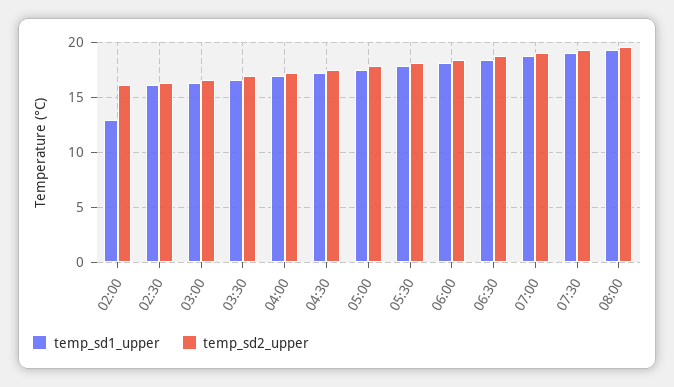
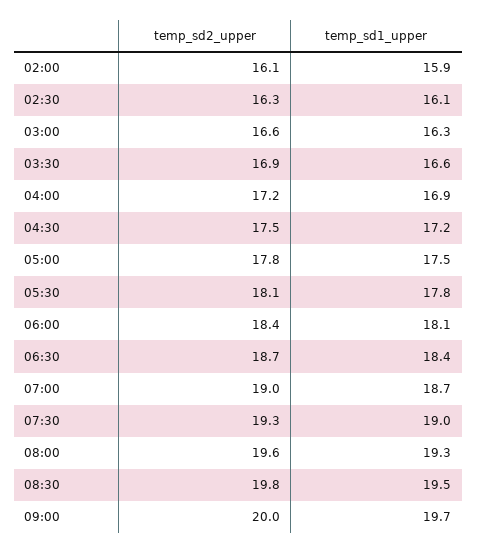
temp_sd1_upper, 02:00: 13 -> 15.9
temp_sd2_upper, 08:30: none -> 19.8
temp_sd1_upper, 08:30: none -> 19.5
temp_sd2_upper, 09:00: none -> 20
temp_sd1_upper, 09:00: none -> 19.7

